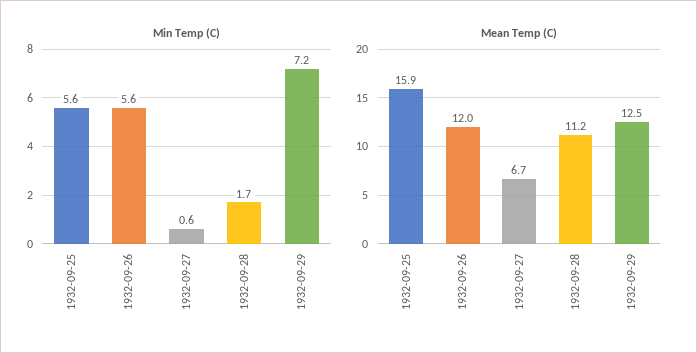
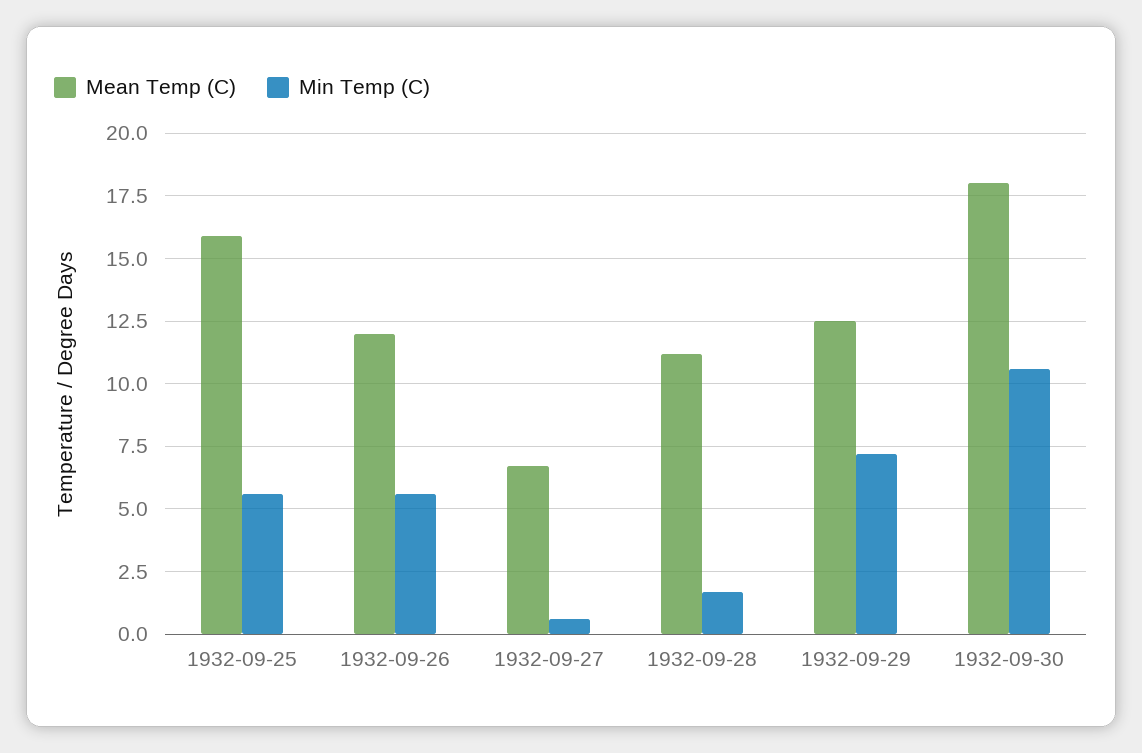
Mean Temp (C), 1932-09-30: none -> 18
Min Temp (C), 1932-09-30: none -> 10.5

